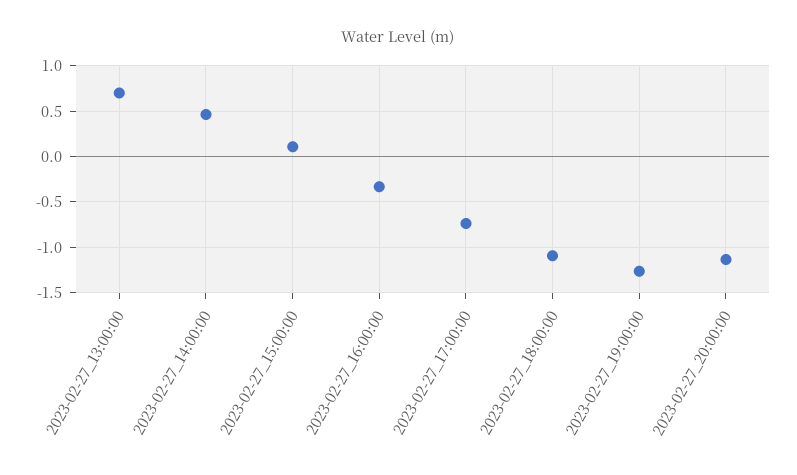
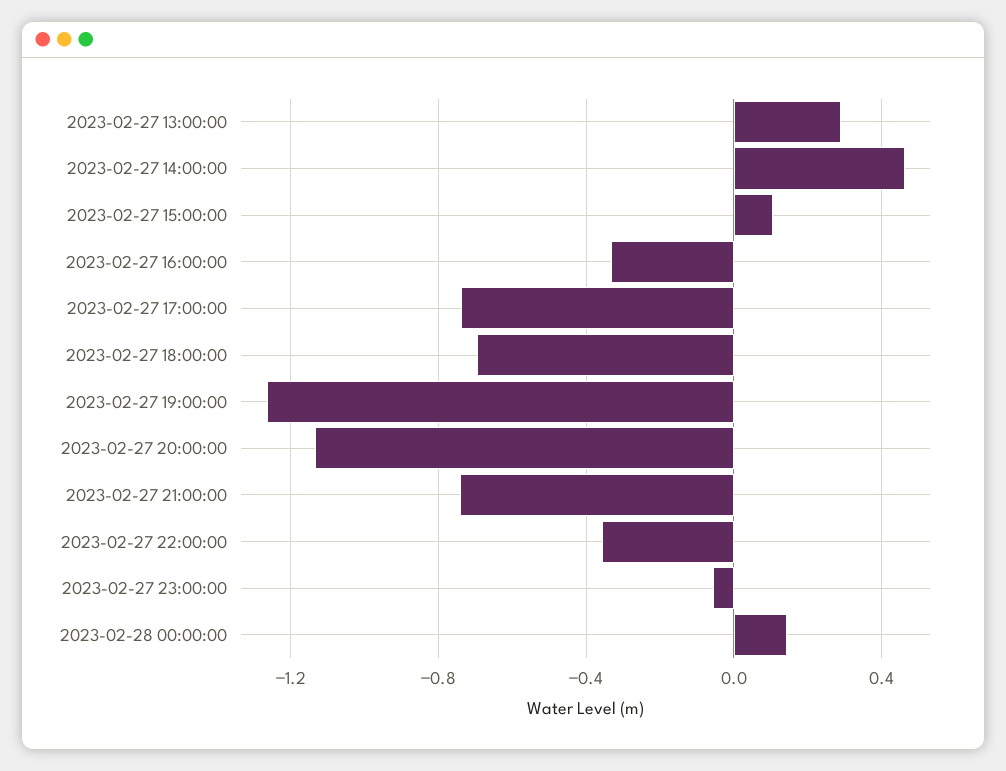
2023-02-27_13:00:00: 0.7 -> 0.3
2023-02-27_18:00:00: -1.1 -> -0.7
2023-02-27 21:00:00: none -> -0.75
2023-02-27 22:00:00: none -> -0.35
2023-02-27 23:00:00: none -> -0.05
2023-02-28 00:00:00: none -> 0.15

